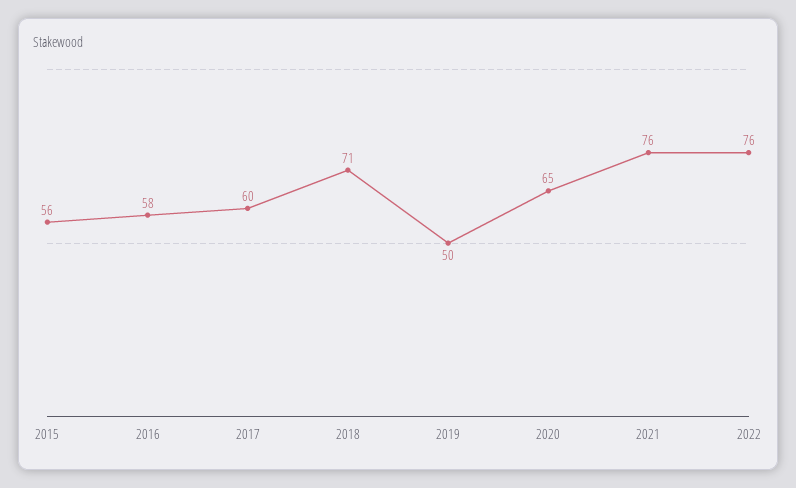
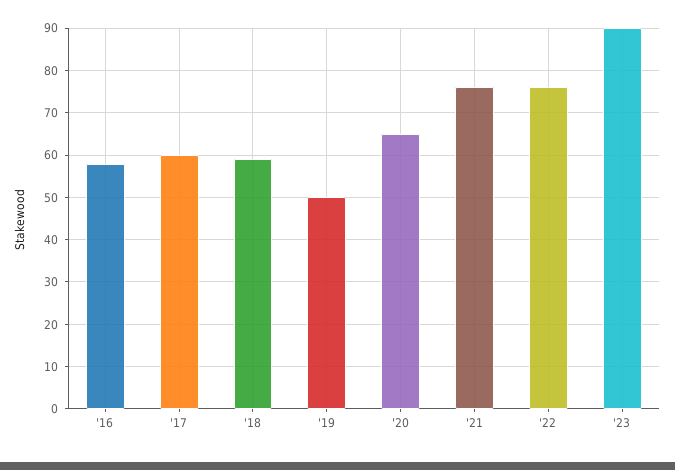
2015: 56 -> none
2018: 71 -> 60
'23: none -> 90

